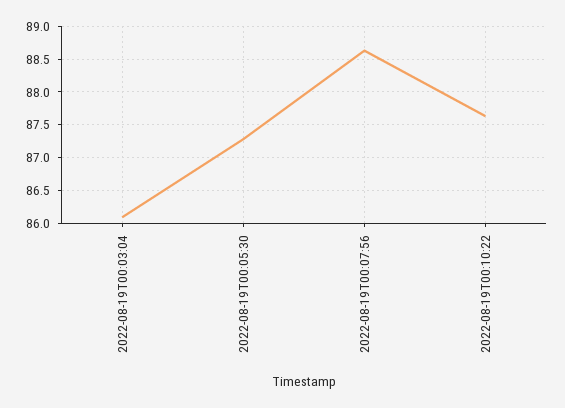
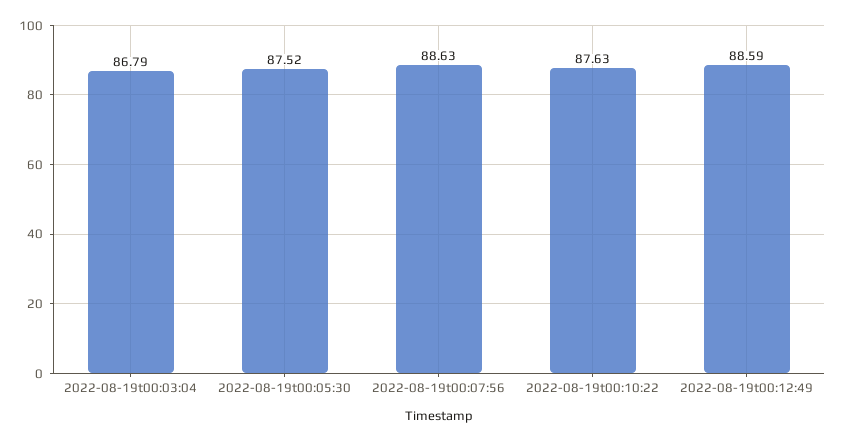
2022-08-19T00:03:04: 86.1 -> 86.79
2022-08-19T00:05:30: 87.3 -> 87.52
2022-08-19t00:12:49: none -> 88.59

